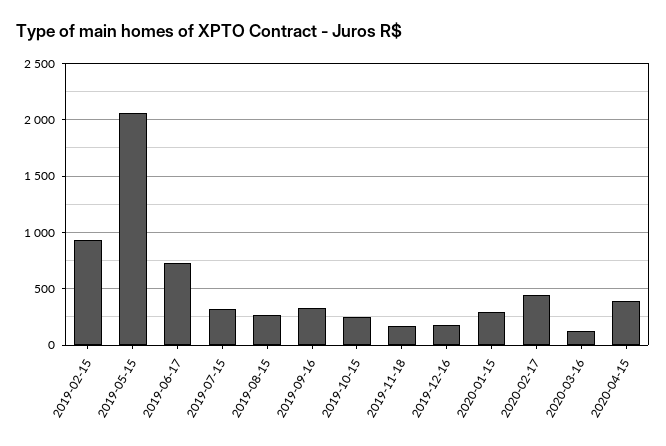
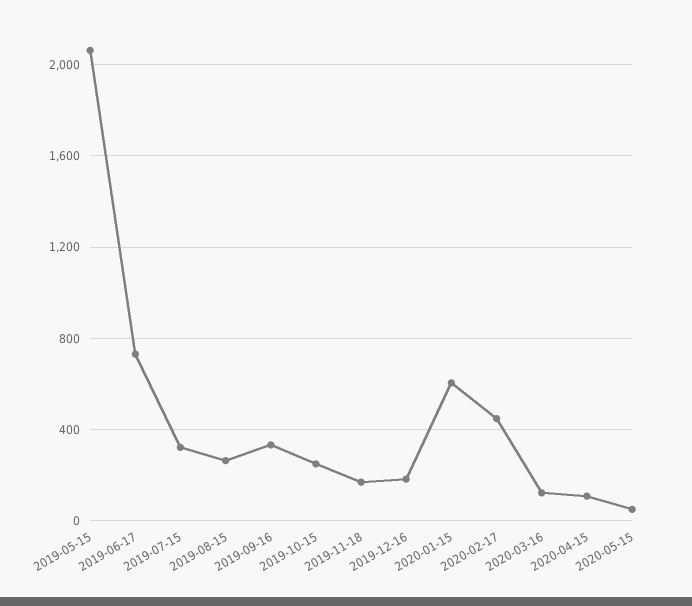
2019-02-15: 900 -> none
2020-01-15: 300 -> 600
2020-04-15: 400 -> 100
2020-05-15: none -> 50

